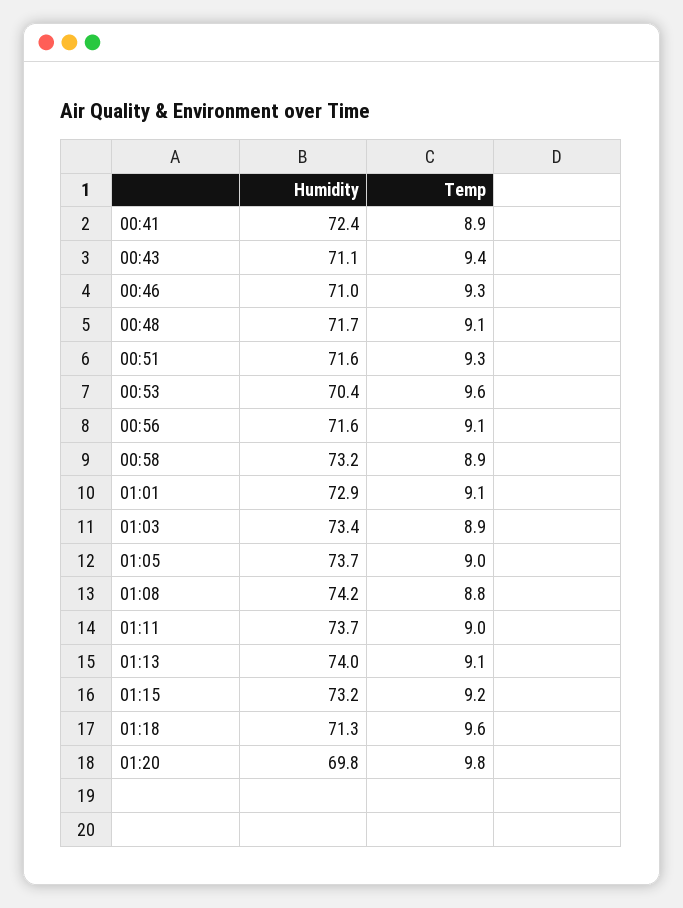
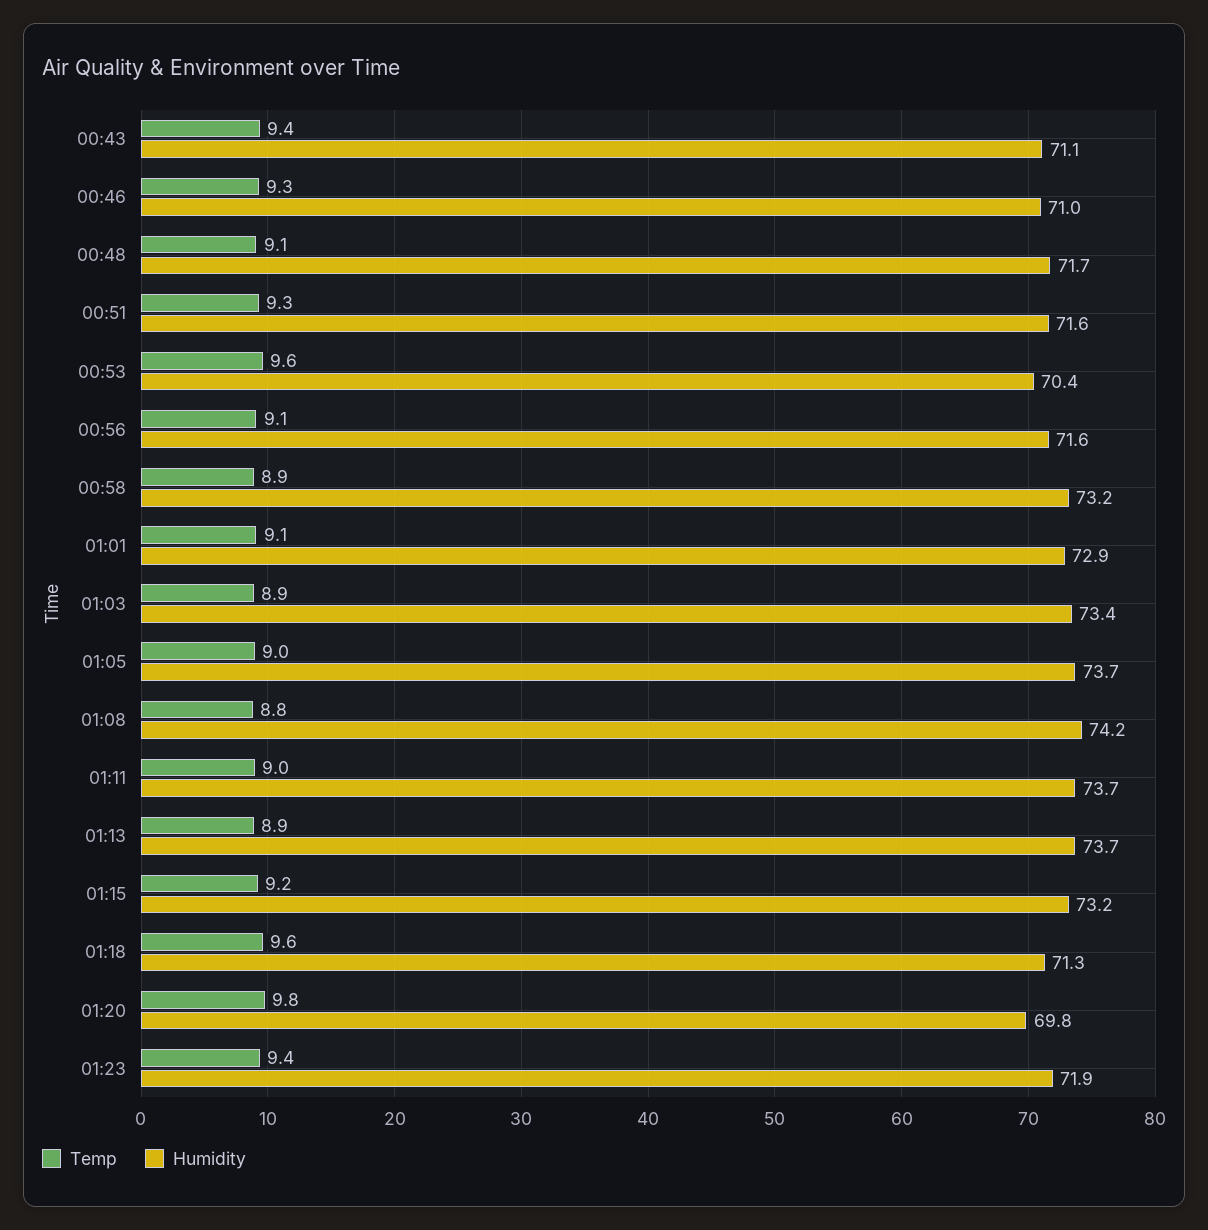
Humidity, 00:41: 72.4 -> none
Temp, 00:41: 8.9 -> none
Humidity, 01:13: 74 -> 73.7
Temp, 01:13: 9.1 -> 8.9
Temp, 01:23: none -> 9.4
Humidity, 01:23: none -> 71.9

